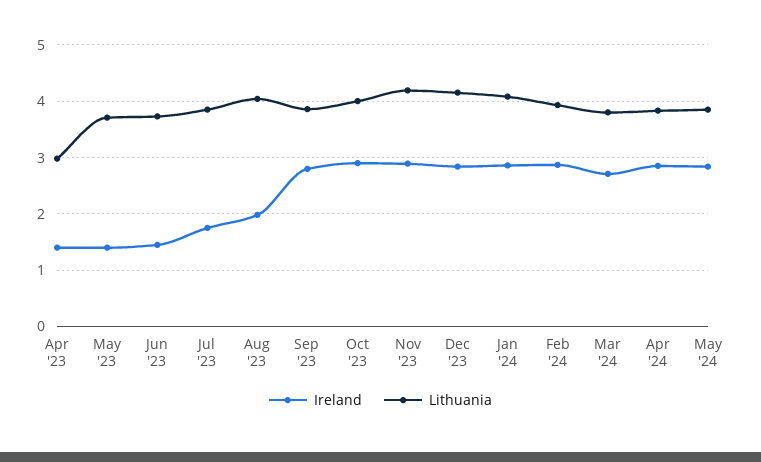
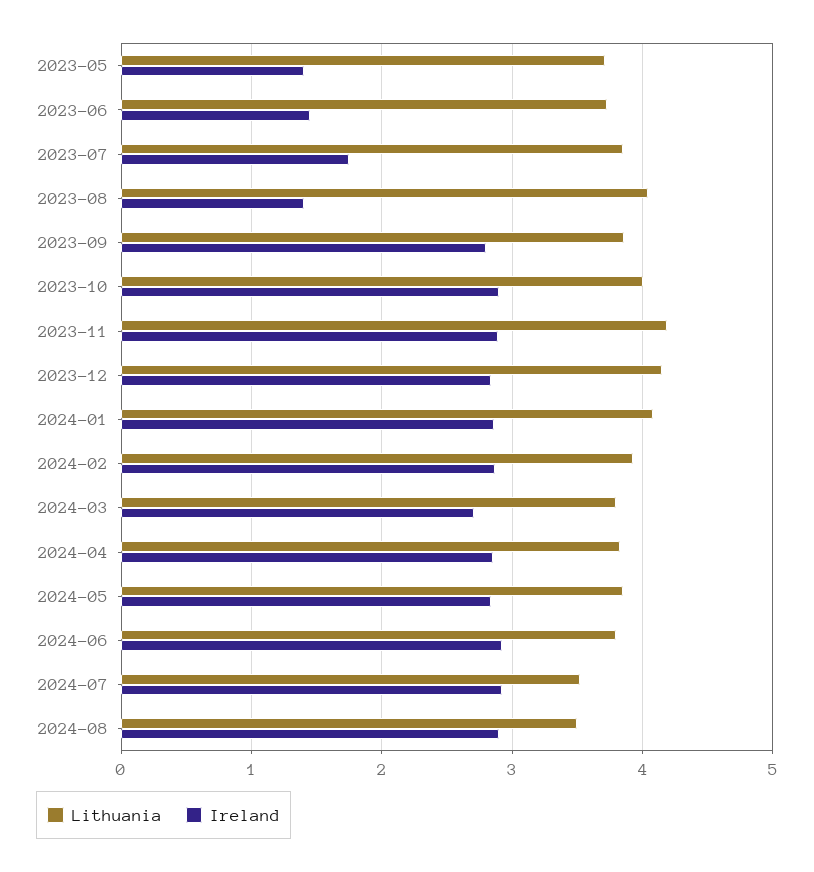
Ireland, Apr '23: 1.4 -> none
Lithuania, Apr '23: 3 -> none
Ireland, Aug '23: 2 -> 1.4
Lithuania, 2024-06: none -> 3.8
Ireland, 2024-06: none -> 2.9
Lithuania, 2024-07: none -> 3.5
Ireland, 2024-07: none -> 2.9
Lithuania, 2024-08: none -> 3.5
Ireland, 2024-08: none -> 2.9

